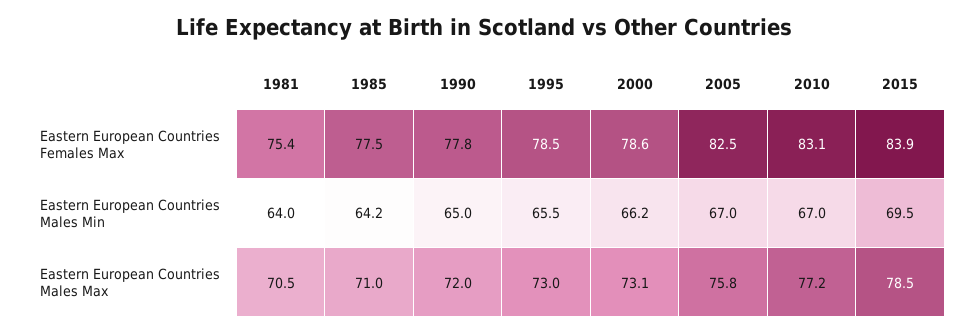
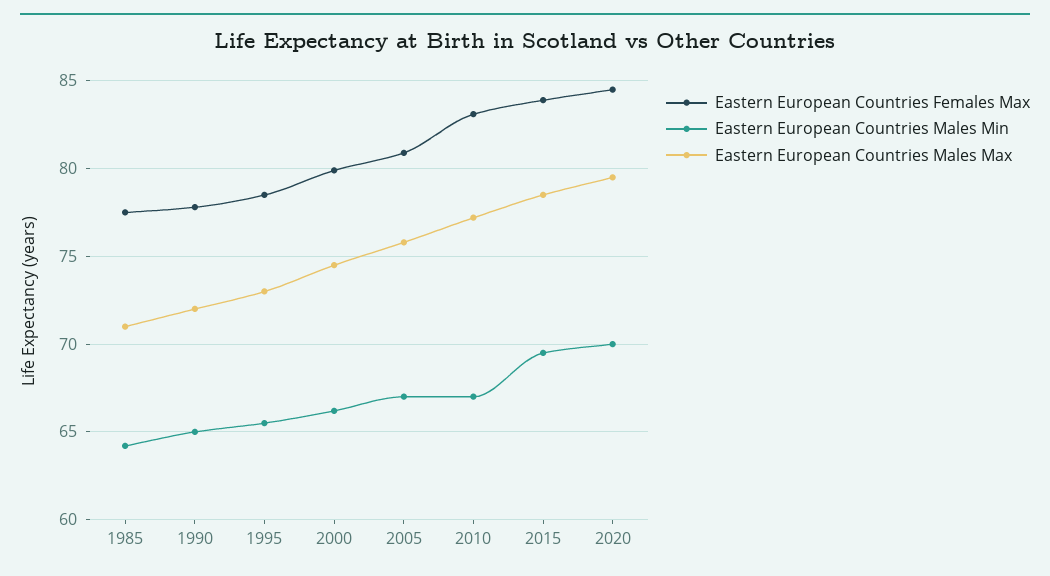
Eastern European Countries Females Max, 1981: 75.4 -> none
Eastern European Countries Females Max, 2000: 78.6 -> 80
Eastern European Countries Females Max, 2005: 82.5 -> 81
Eastern European Countries Males Min, 1981: 64 -> none
Eastern European Countries Males Max, 1981: 70.5 -> none
Eastern European Countries Males Max, 2000: 73.1 -> 74.5
Eastern European Countries Females Max, 2020: none -> 84.5
Eastern European Countries Males Min, 2020: none -> 70
Eastern European Countries Males Max, 2020: none -> 79.5

